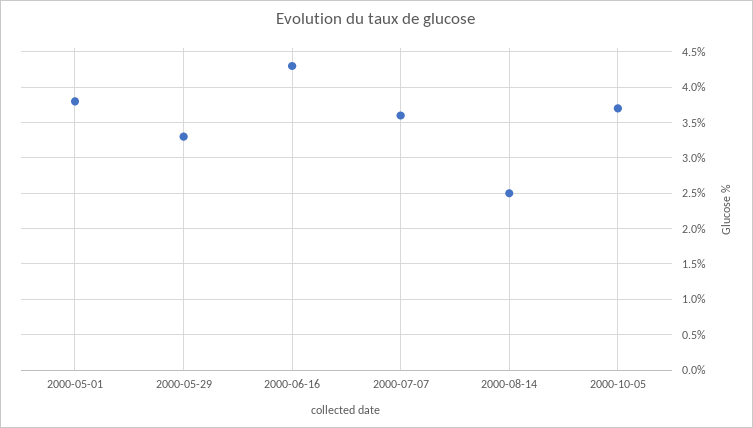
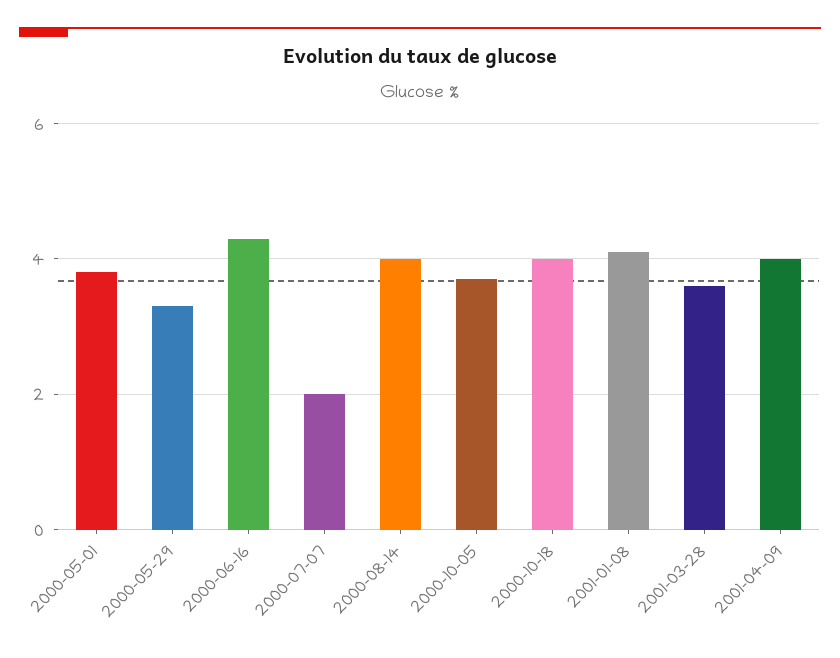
2000-07-07: 3.6 -> 2
2000-08-14: 2.5 -> 4
2000-10-18: none -> 4
2001-01-08: none -> 4
2001-03-28: none -> 3.5
2001-04-09: none -> 4

